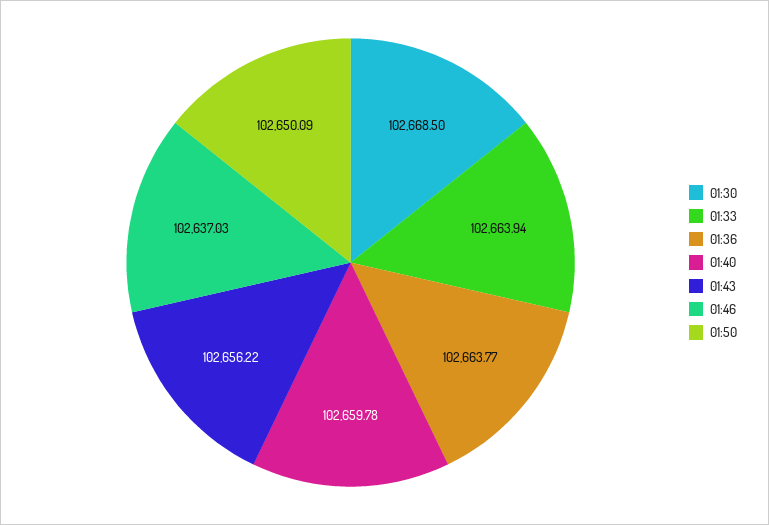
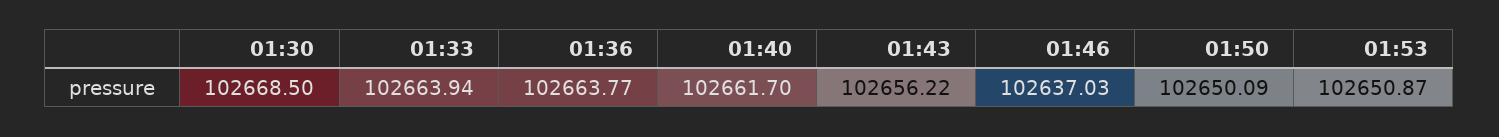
01:40: 102659.78 -> 102661.7
01:53: none -> 102650.87

